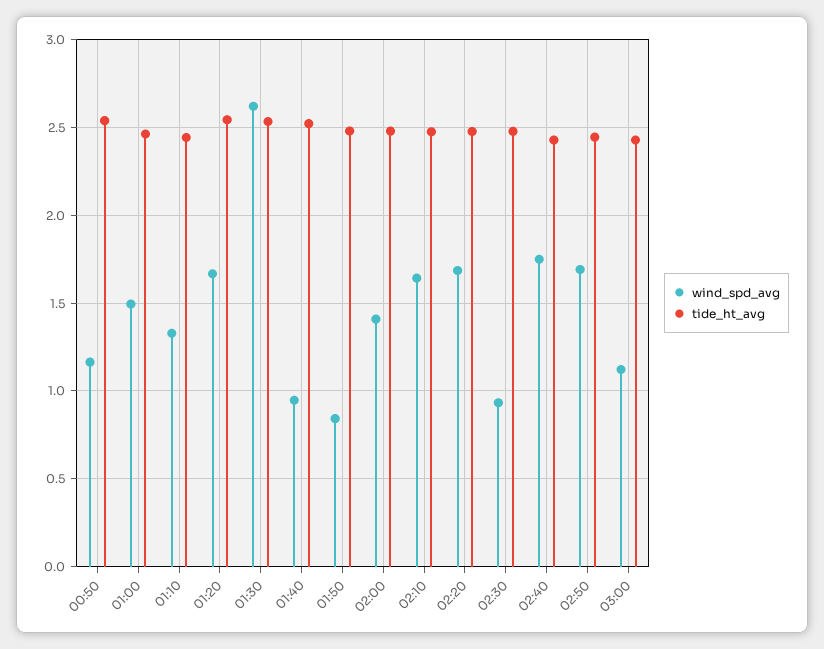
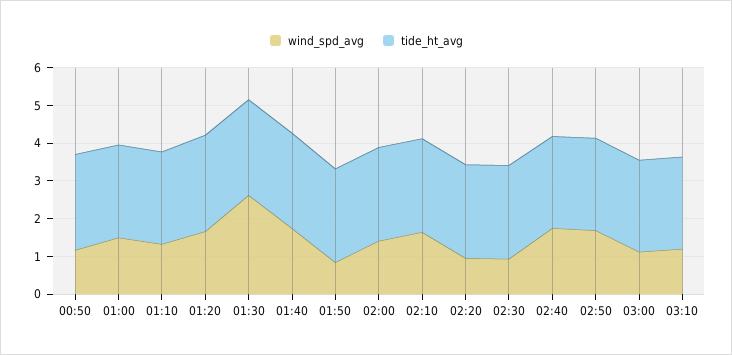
wind_spd_avg, 01:40: 0.95 -> 1.75
wind_spd_avg, 02:20: 1.7 -> 1
wind_spd_avg, 03:10: none -> 1.25
tide_ht_avg, 03:10: none -> 2.5

